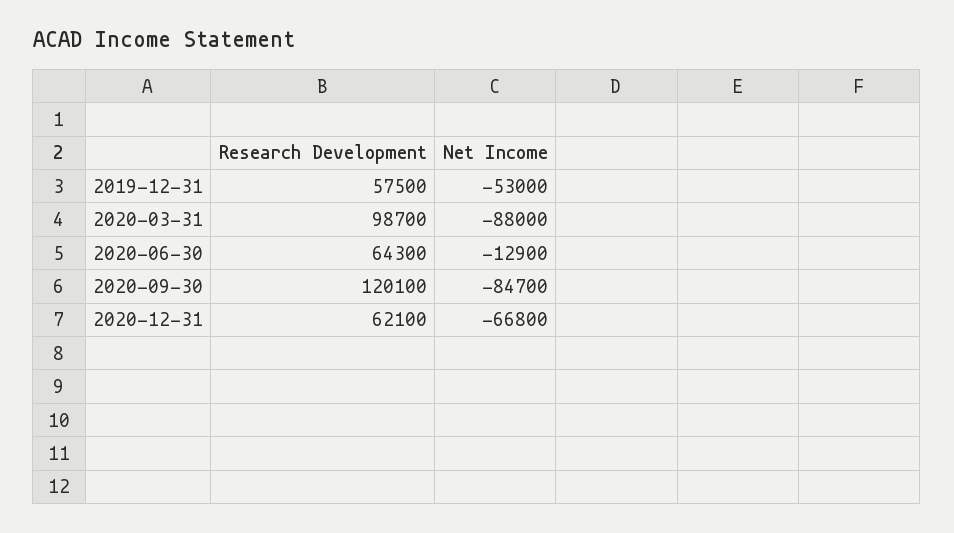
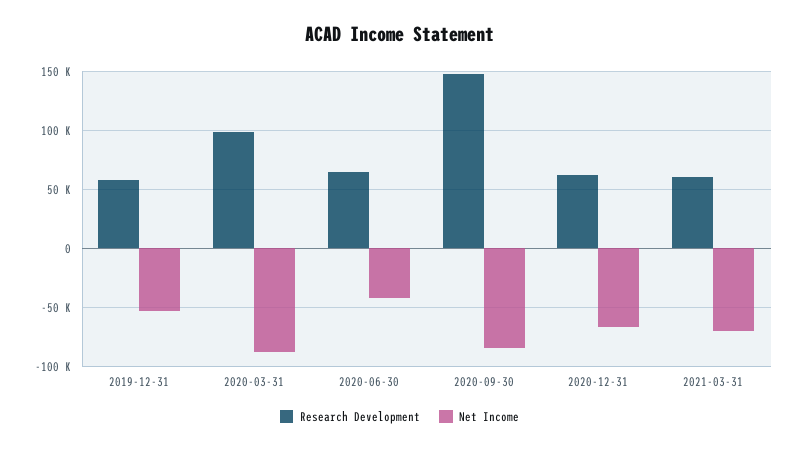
Net Income, 2020-06-30: -12900 -> -40000
Research Development, 2020-09-30: 120100 -> 150000
Research Development, 2021-03-31: none -> 60000
Net Income, 2021-03-31: none -> -70000

